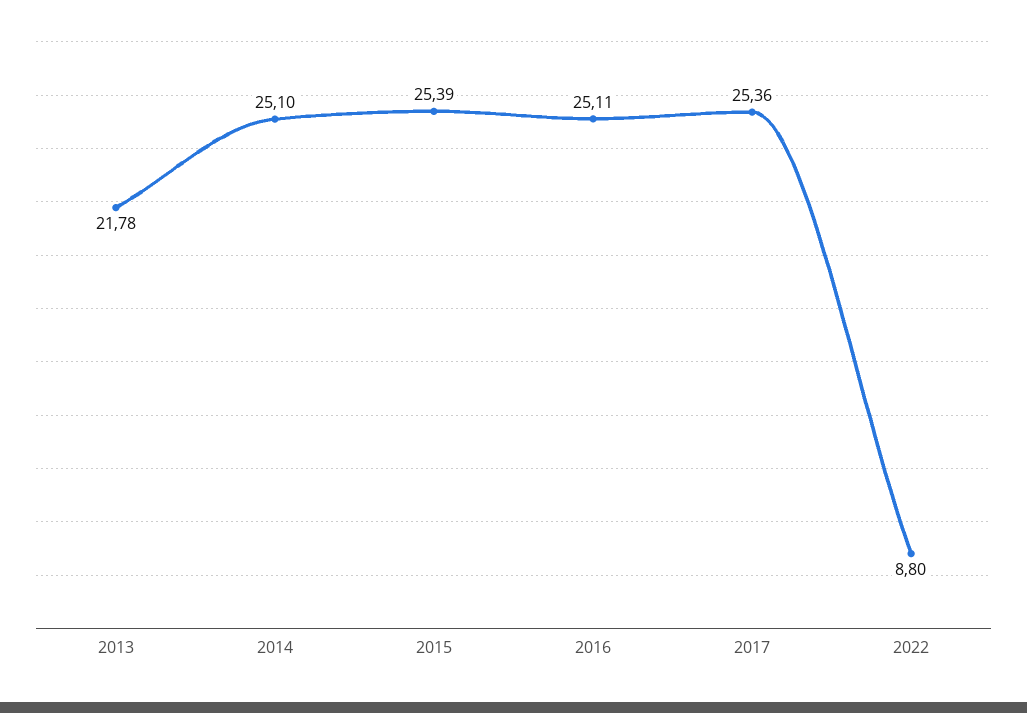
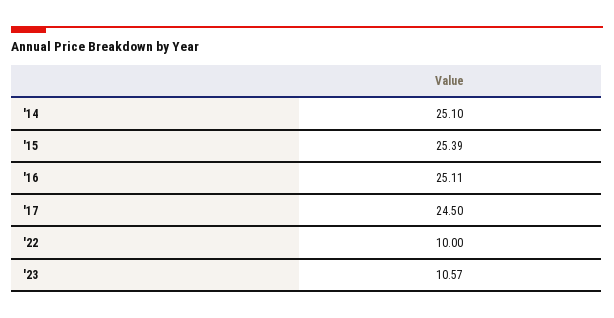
2013: 21.78 -> none
2017: 25.36 -> 24.5
2022: 8.8 -> 10
'23: none -> 10.57

